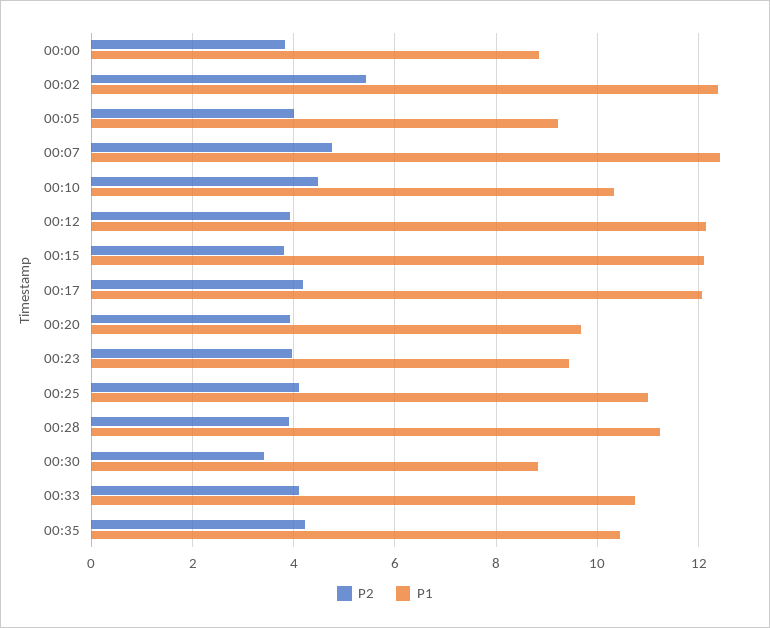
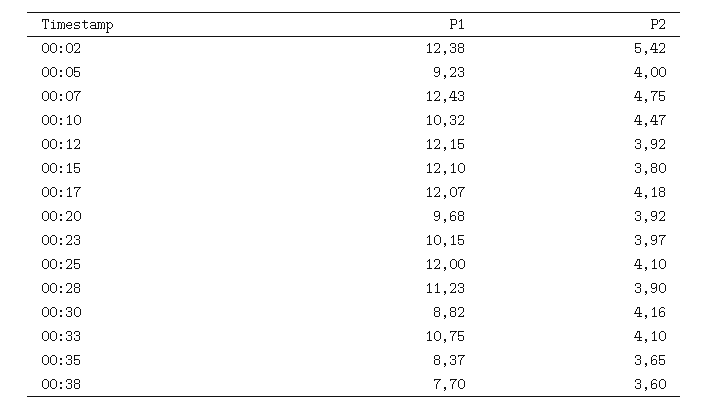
P2, 00:00: 3.8 -> none
P1, 00:00: 8.8 -> none
P1, 00:23: 9.4 -> 10.15
P1, 00:25: 11 -> 12
P2, 00:30: 3.4 -> 4.16
P2, 00:35: 4.2 -> 3.65
P1, 00:35: 10.4 -> 8.37
P1, 00:38: none -> 7.7
P2, 00:38: none -> 3.6

